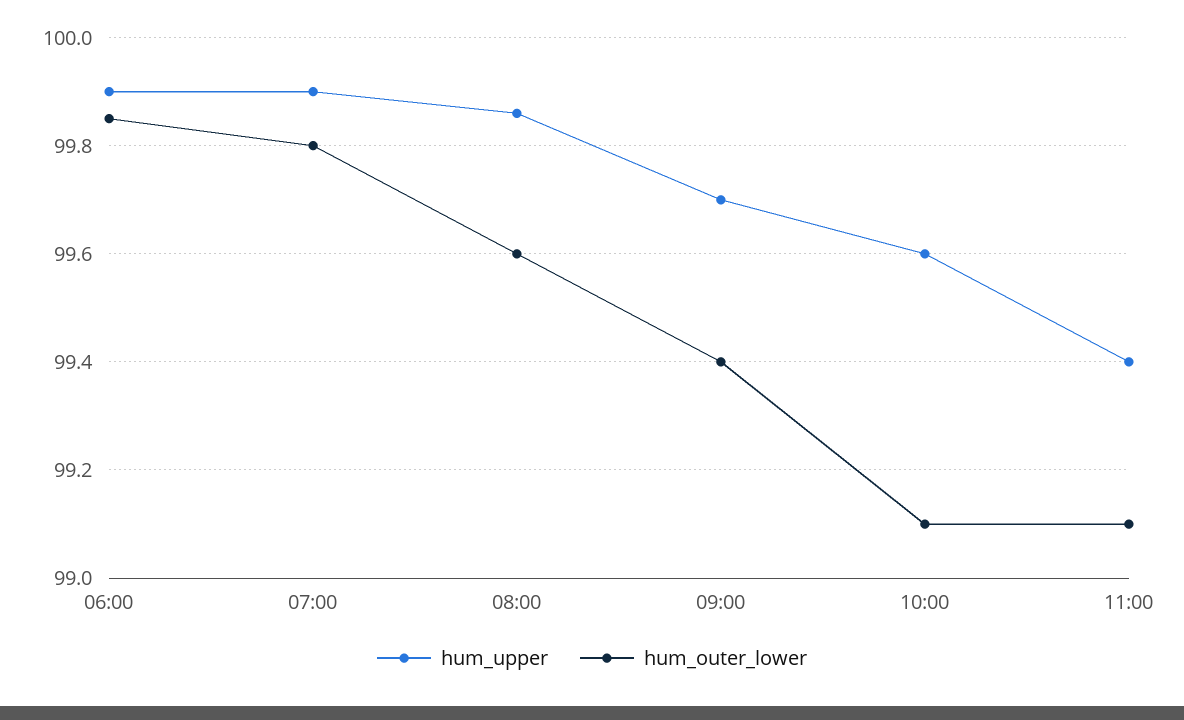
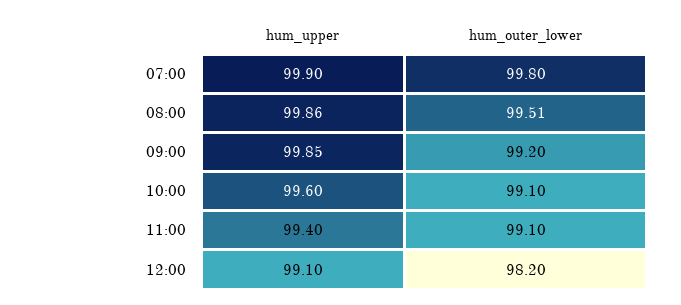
hum_upper, 06:00: 99.9 -> none
hum_outer_lower, 06:00: 99.85 -> none
hum_outer_lower, 08:00: 99.6 -> 99.51
hum_upper, 09:00: 99.7 -> 99.85
hum_outer_lower, 09:00: 99.4 -> 99.2
hum_upper, 12:00: none -> 99.1
hum_outer_lower, 12:00: none -> 98.2

